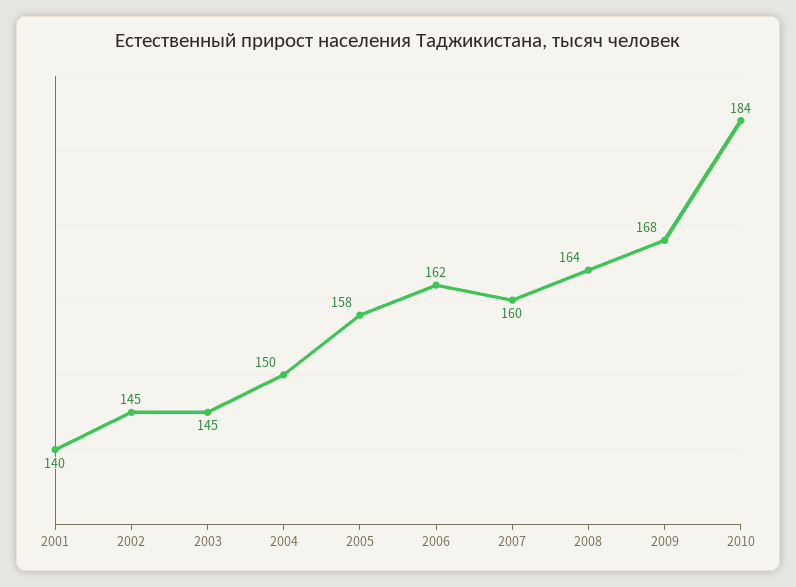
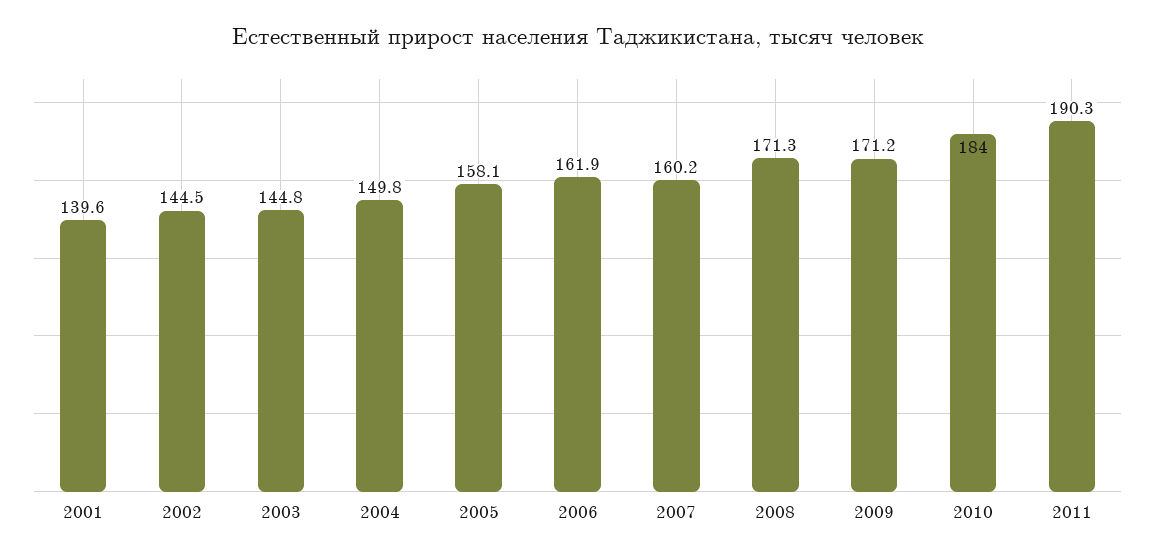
2008: 164 -> 171.3
2009: 168 -> 171.2
2011: none -> 190.3

